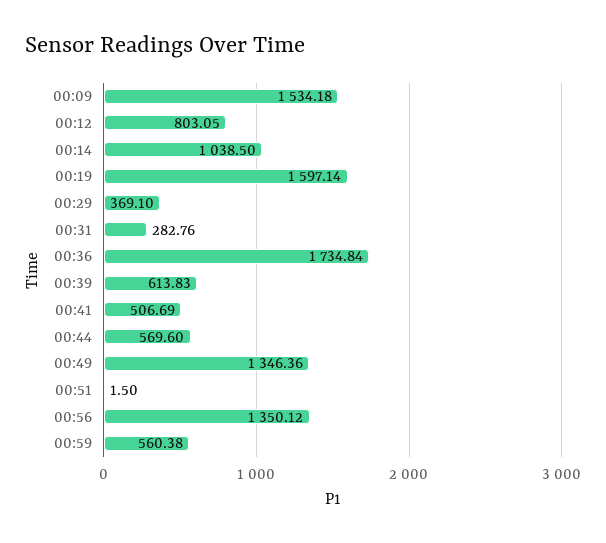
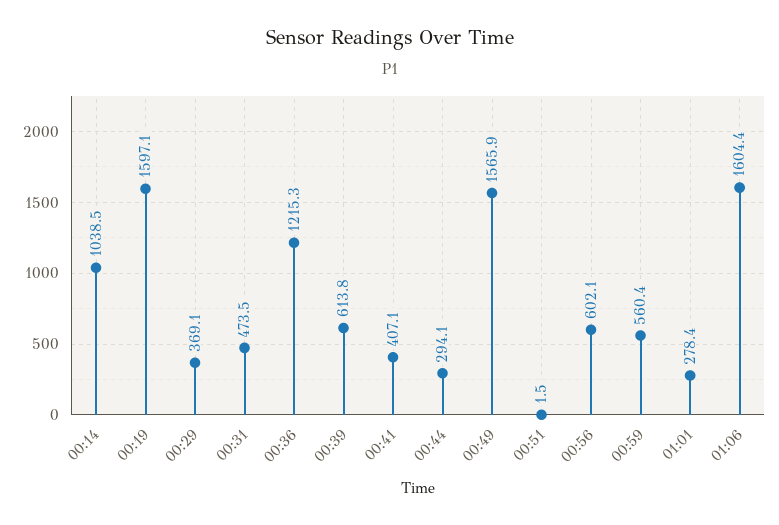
00:09: 1534.18 -> none
00:12: 803.05 -> none
00:31: 282.76 -> 473.5
00:36: 1734.84 -> 1215.3
00:41: 506.69 -> 407.1
00:44: 569.6 -> 294.1
00:49: 1346.36 -> 1565.9
00:56: 1350.12 -> 602.1
01:01: none -> 278.4
01:06: none -> 1604.4

